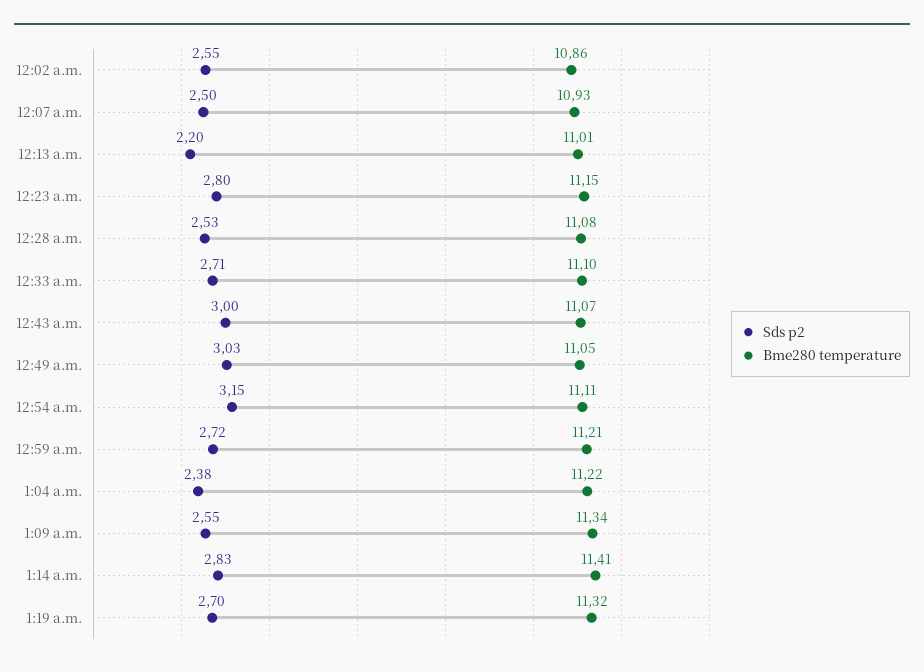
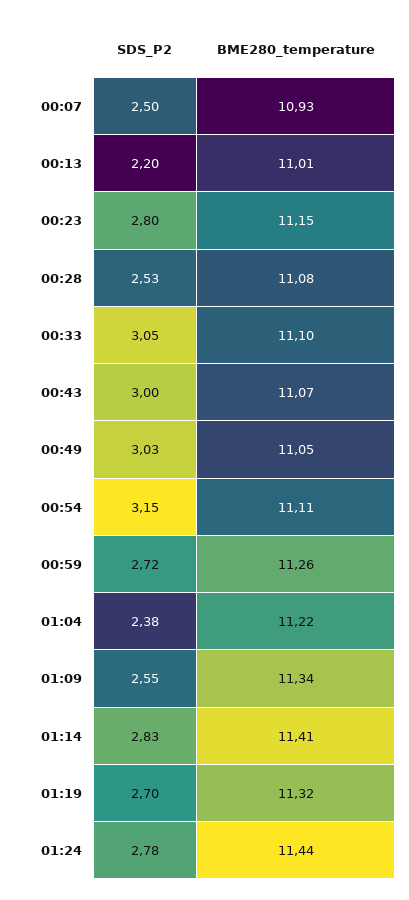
Sds p2, 12:02 a.m.: 2.55 -> none
Bme280 temperature, 12:02 a.m.: 10.86 -> none
Sds p2, 12:33 a.m.: 2.71 -> 3.05
Bme280 temperature, 12:59 a.m.: 11.21 -> 11.26
Sds p2, 01:24: none -> 2.78
Bme280 temperature, 01:24: none -> 11.44

